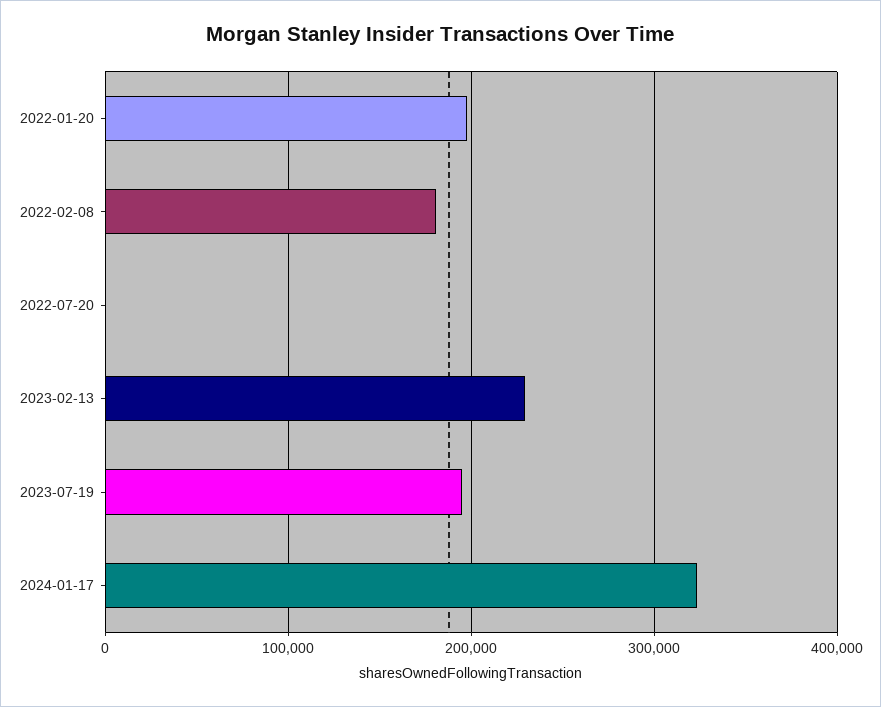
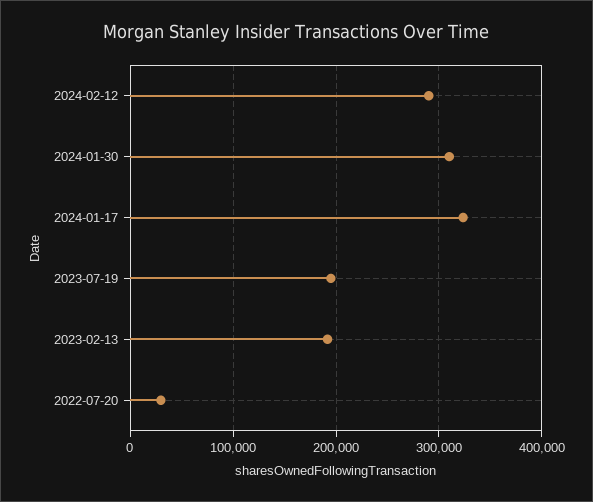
2022-01-20: 200000 -> none
2022-02-08: 180000 -> none
2022-07-20: 0 -> 30000
2023-02-13: 230000 -> 190000
2024-02-12: none -> 290000
2024-01-30: none -> 310000

